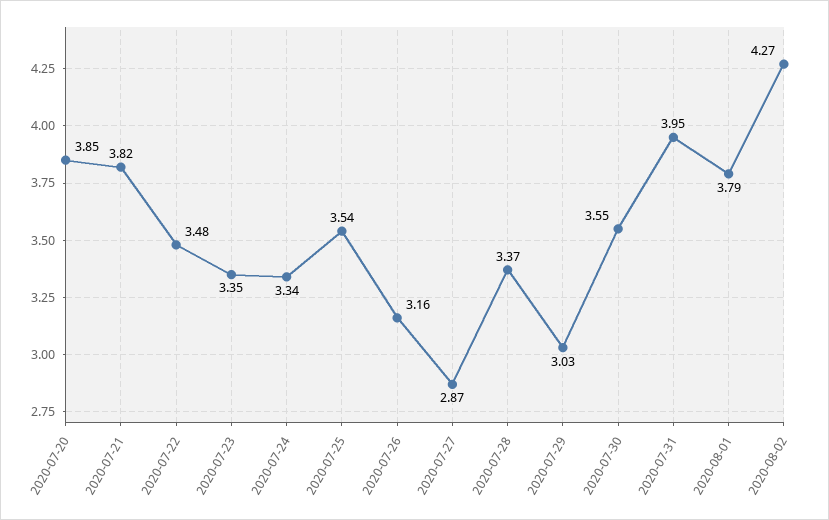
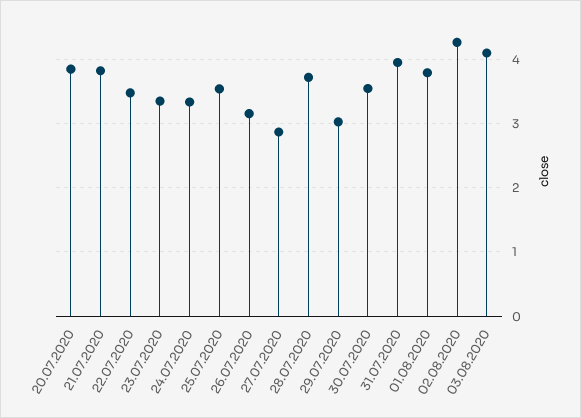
2020-07-28: 3.37 -> 3.7
03.08.2020: none -> 4.1

